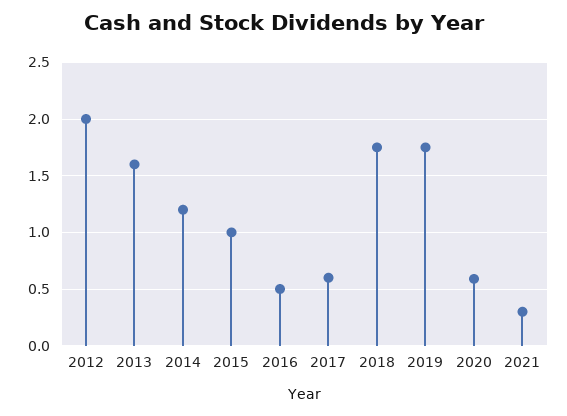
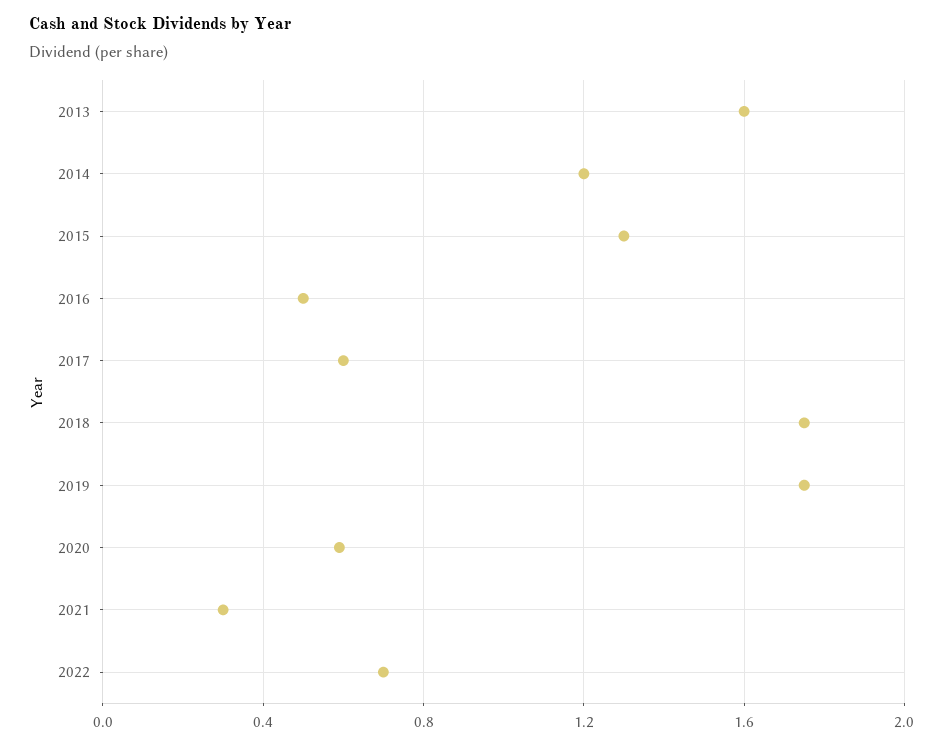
2012: 2 -> none
2015: 1 -> 1.3
2022: none -> 0.7

